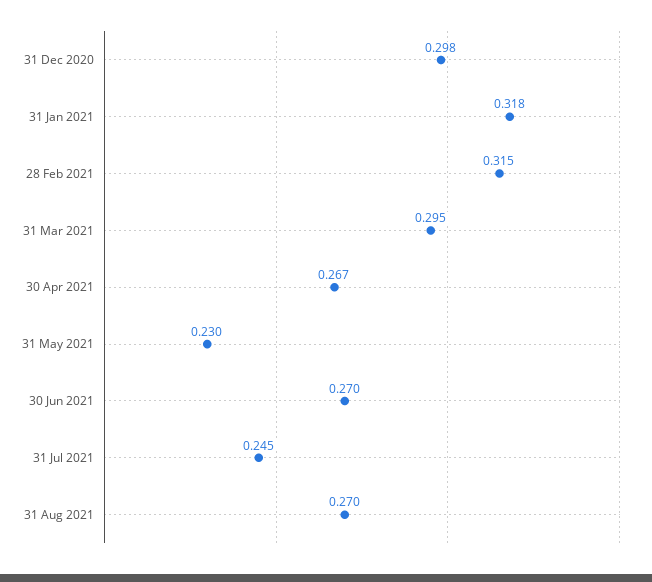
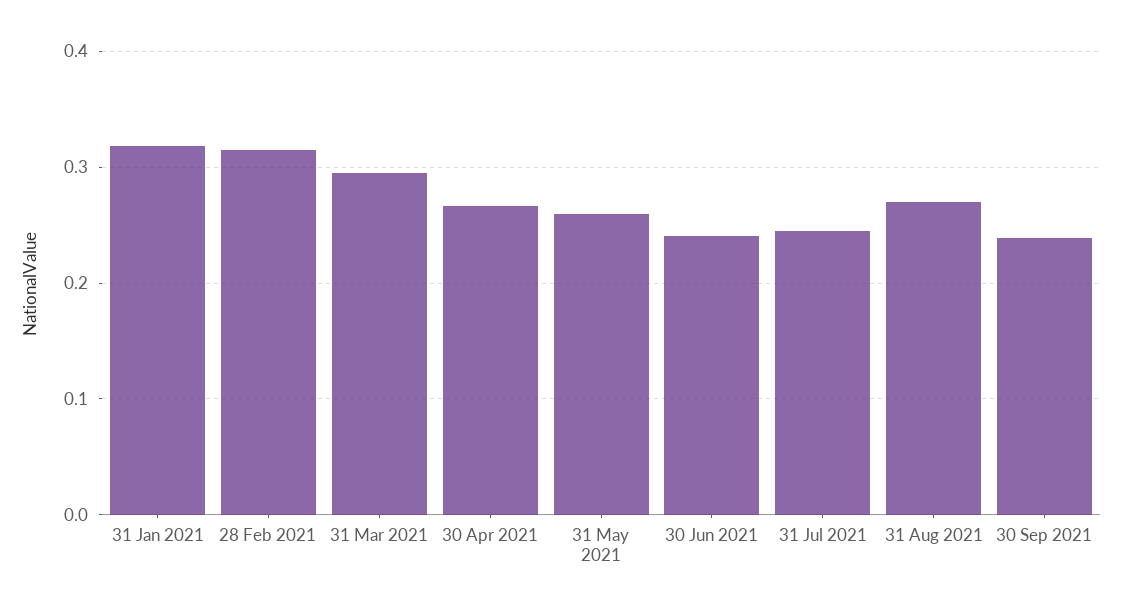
31 Dec 2020: 0.298 -> none
31 May 2021: 0.23 -> 0.26
30 Jun 2021: 0.27 -> 0.24
30 Sep 2021: none -> 0.24

